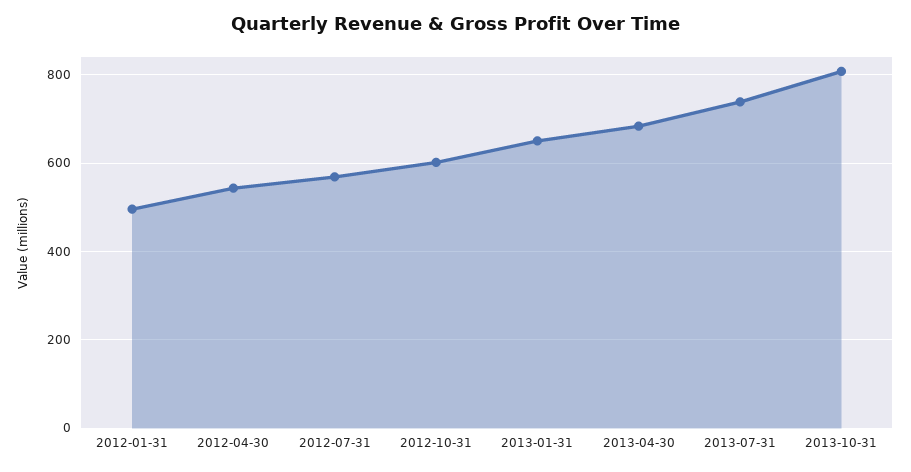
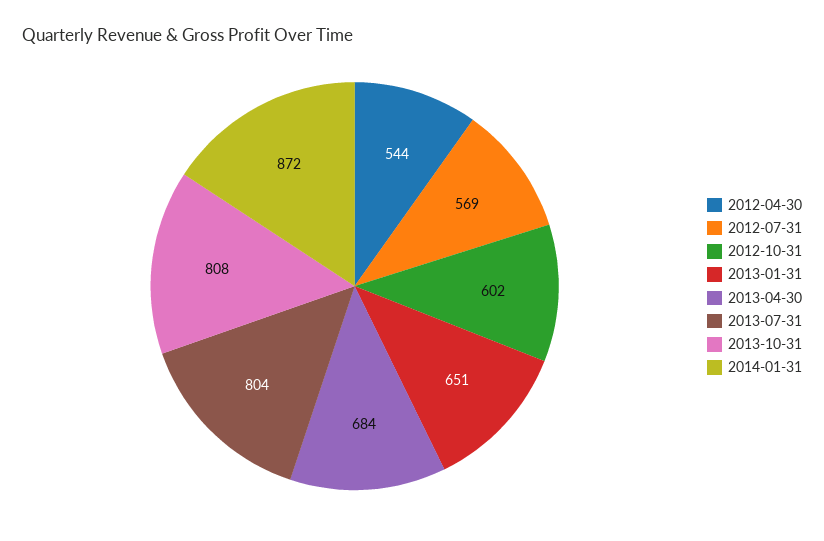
2012-01-31: 500 -> none
2013-07-31: 740 -> 804
2014-01-31: none -> 872

